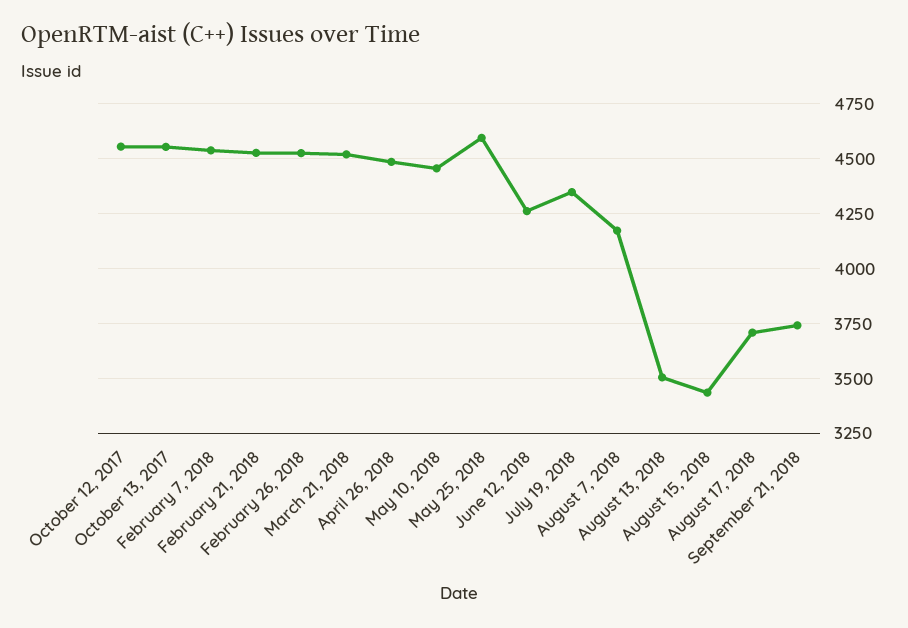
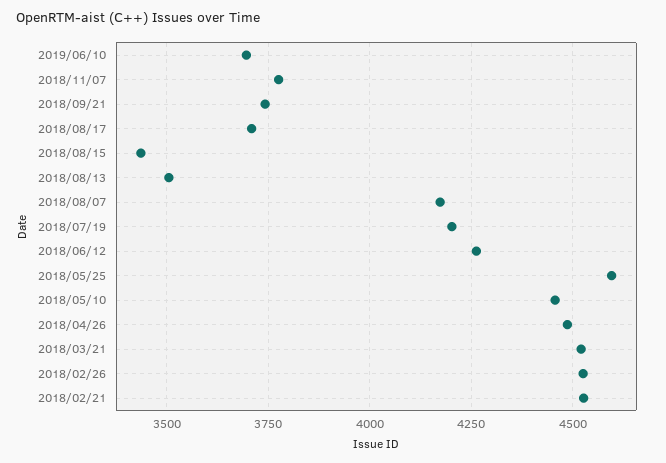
October 12, 2017: 4550 -> none
October 13, 2017: 4550 -> none
February 7, 2018: 4550 -> none
July 19, 2018: 4350 -> 4200
2019/06/10: none -> 3700
2018/11/07: none -> 3775

